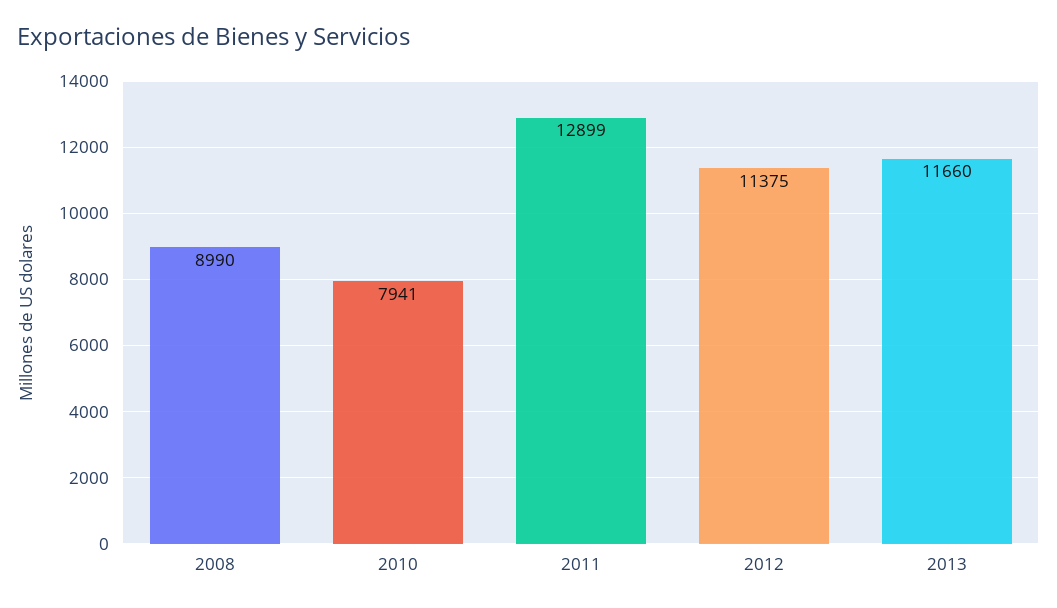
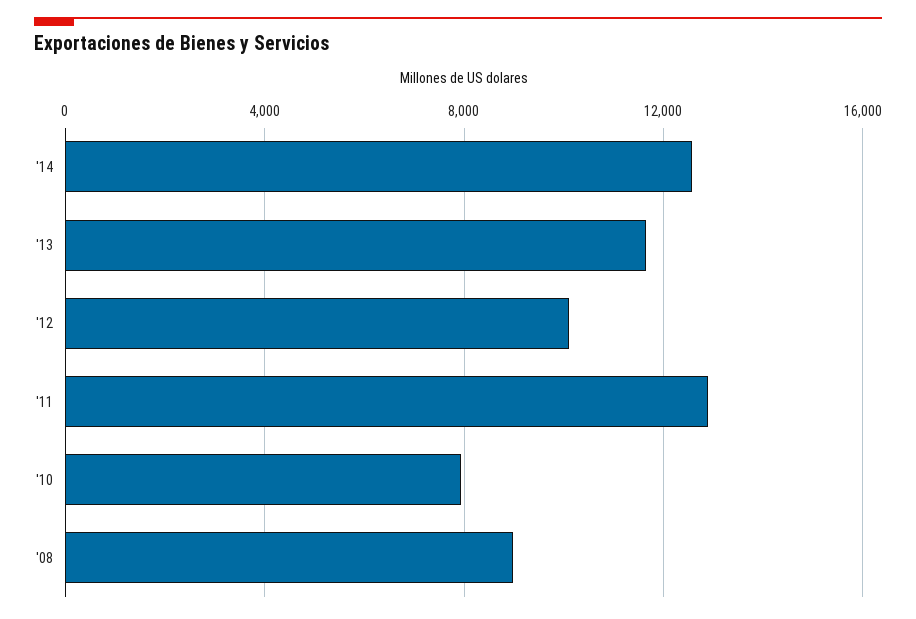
2012: 11375 -> 10000
'14: none -> 12500

